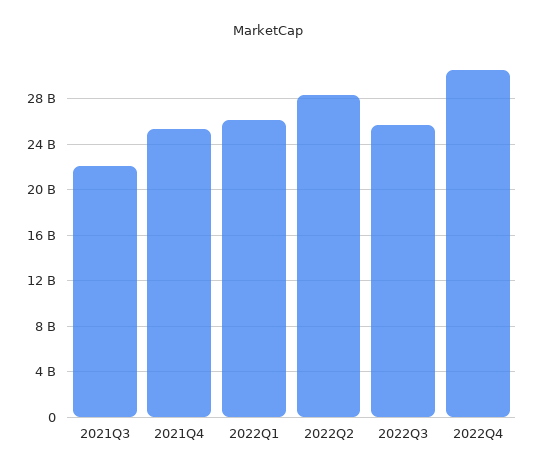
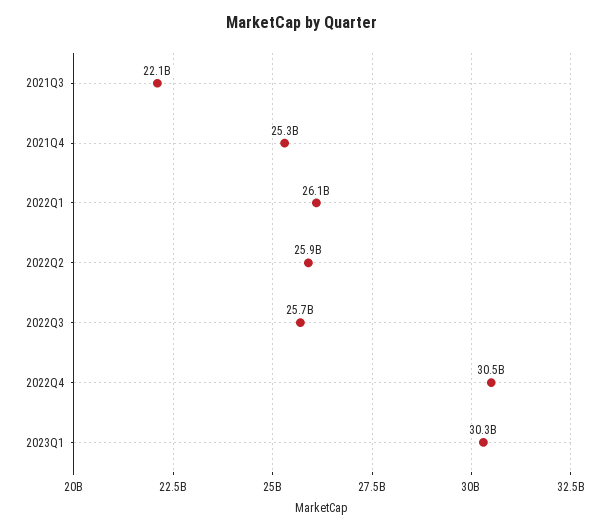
2022Q2: 28000000000 -> 25900000000
2023Q1: none -> 30300000000

